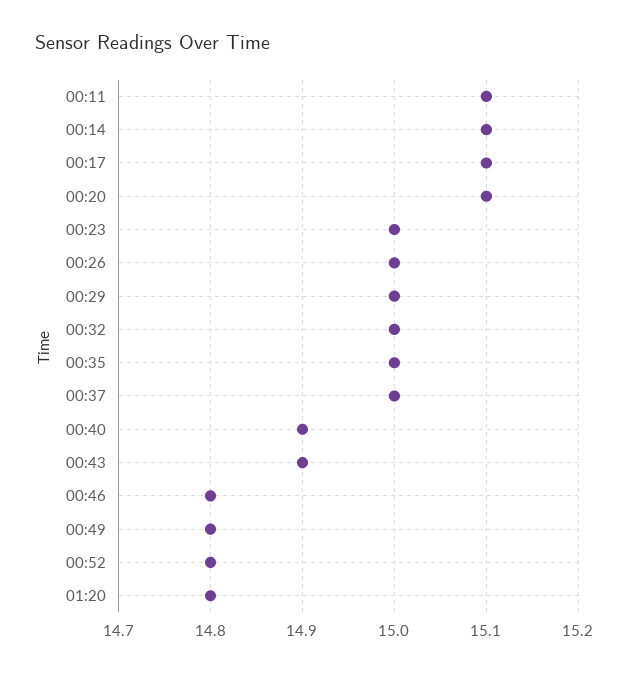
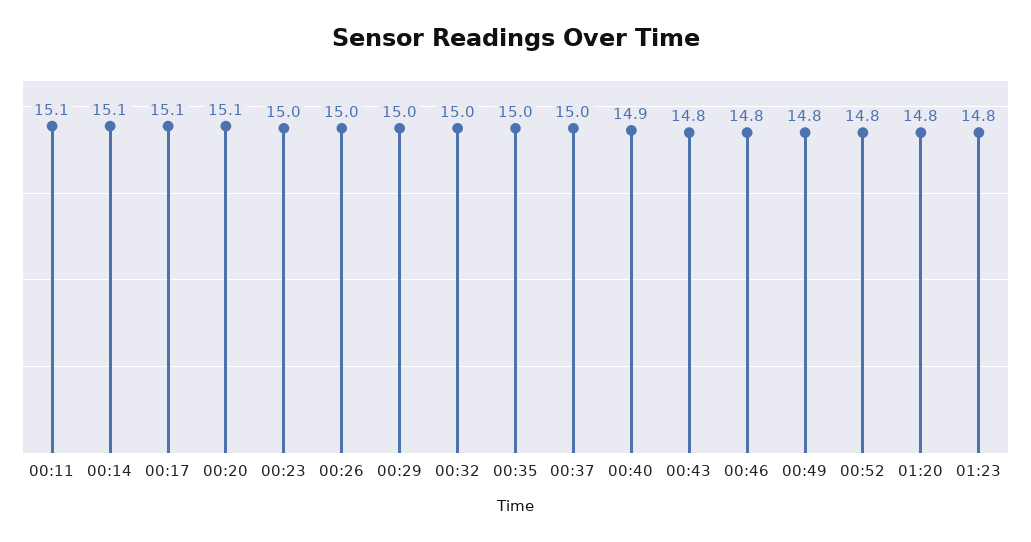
00:43: 14.9 -> 14.8
01:23: none -> 14.8

